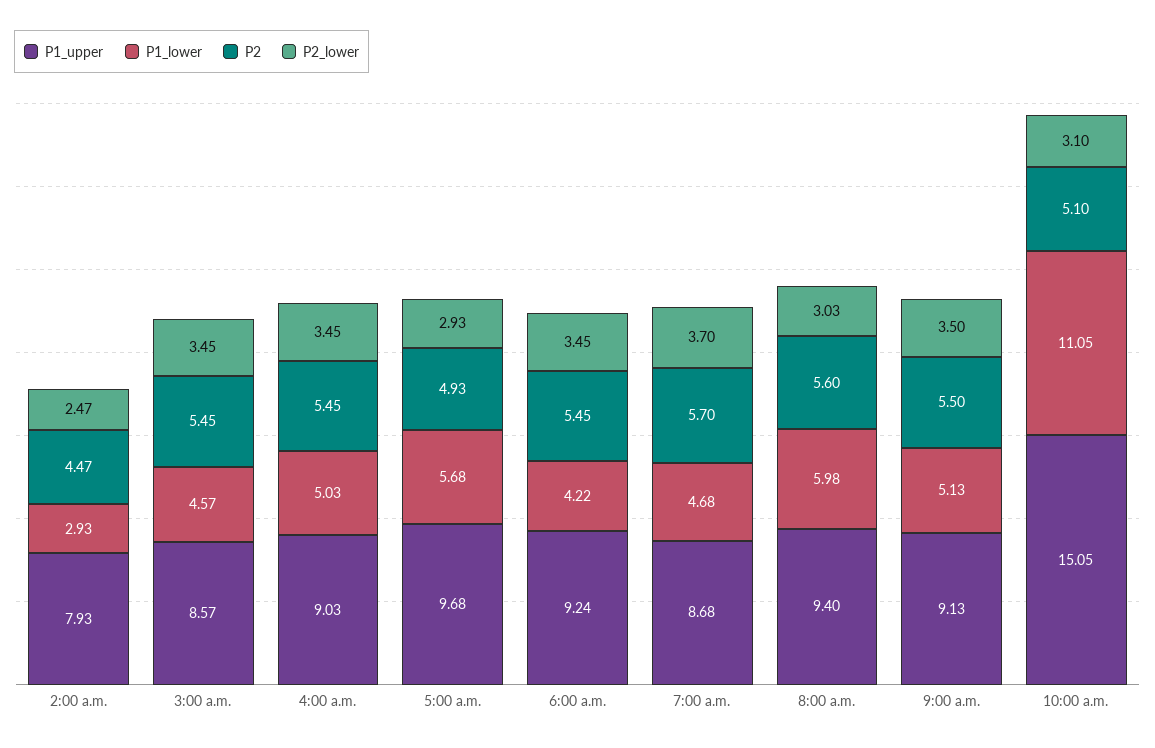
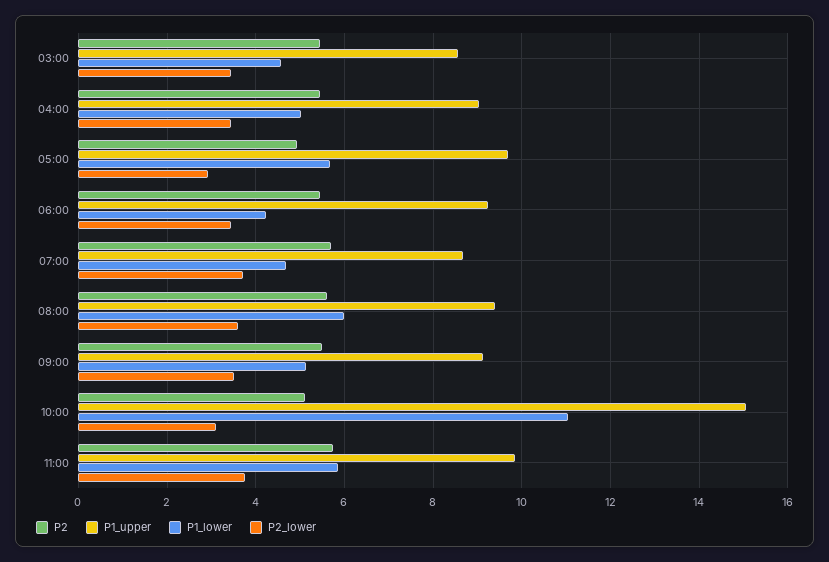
P1_upper, 2:00 a.m.: 7.93 -> none
P1_lower, 2:00 a.m.: 2.93 -> none
P2, 2:00 a.m.: 4.47 -> none
P2_lower, 2:00 a.m.: 2.47 -> none
P2_lower, 8:00 a.m.: 3.03 -> 3.6
P2, 11:00: none -> 5.8
P1_upper, 11:00: none -> 9.8
P1_lower, 11:00: none -> 5.8
P2_lower, 11:00: none -> 3.8

